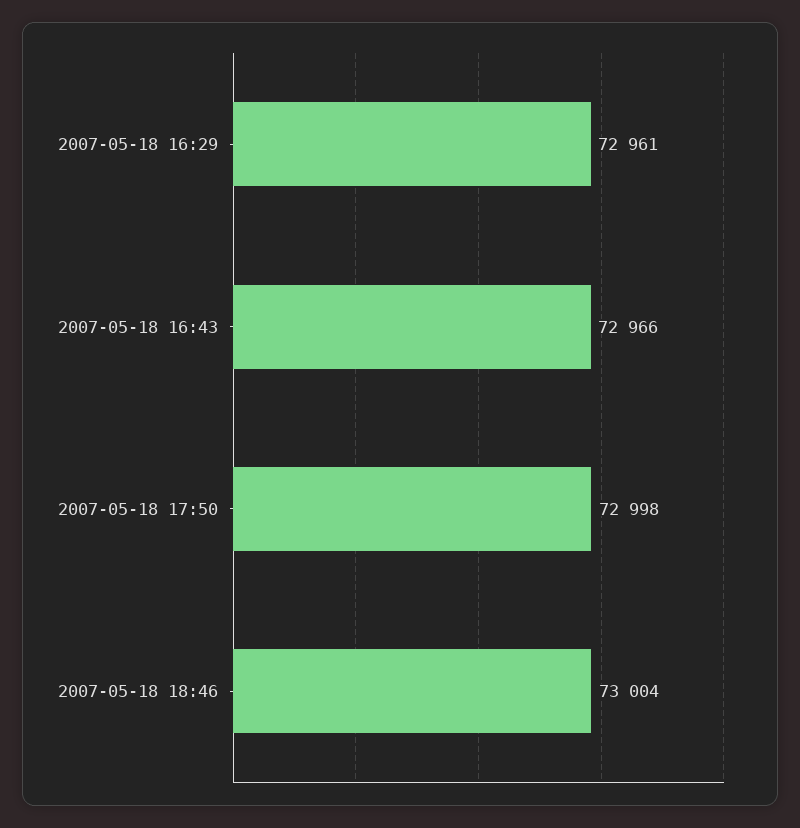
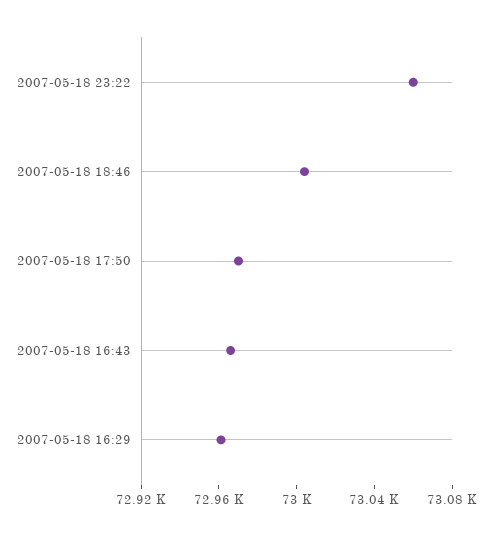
2007-05-18 17:50: 72998 -> 72970
2007-05-18 23:22: none -> 73060

